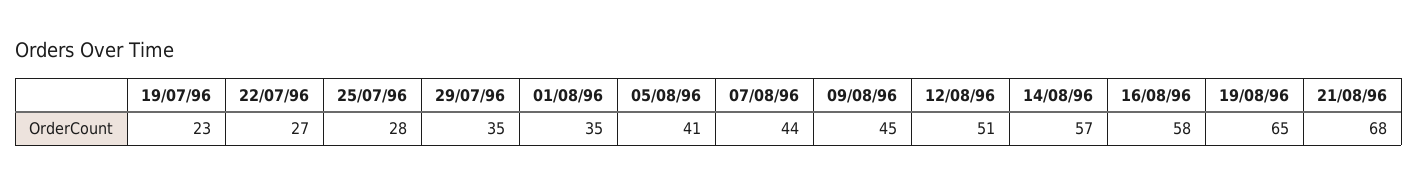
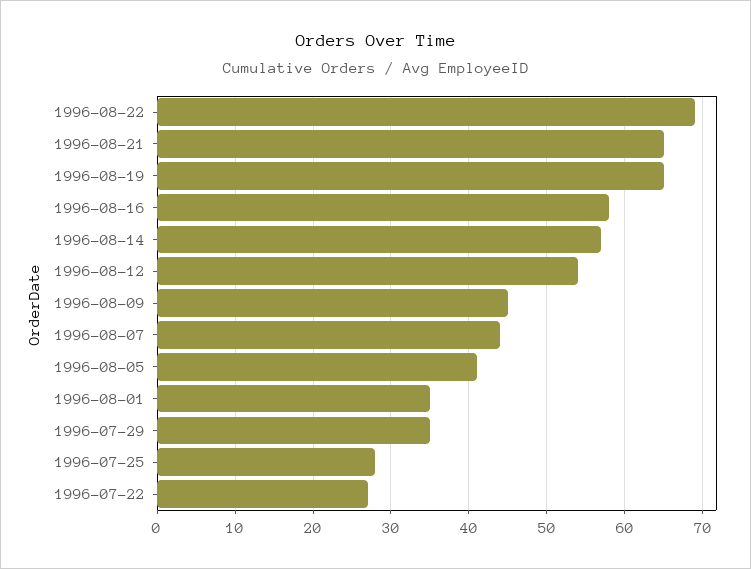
19/07/96: 23 -> none
12/08/96: 51 -> 54
21/08/96: 68 -> 65
1996-08-22: none -> 69

